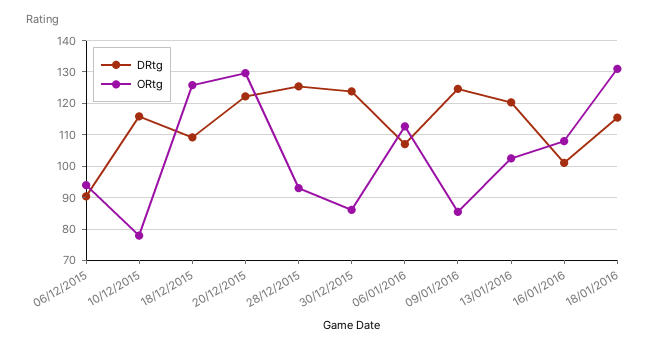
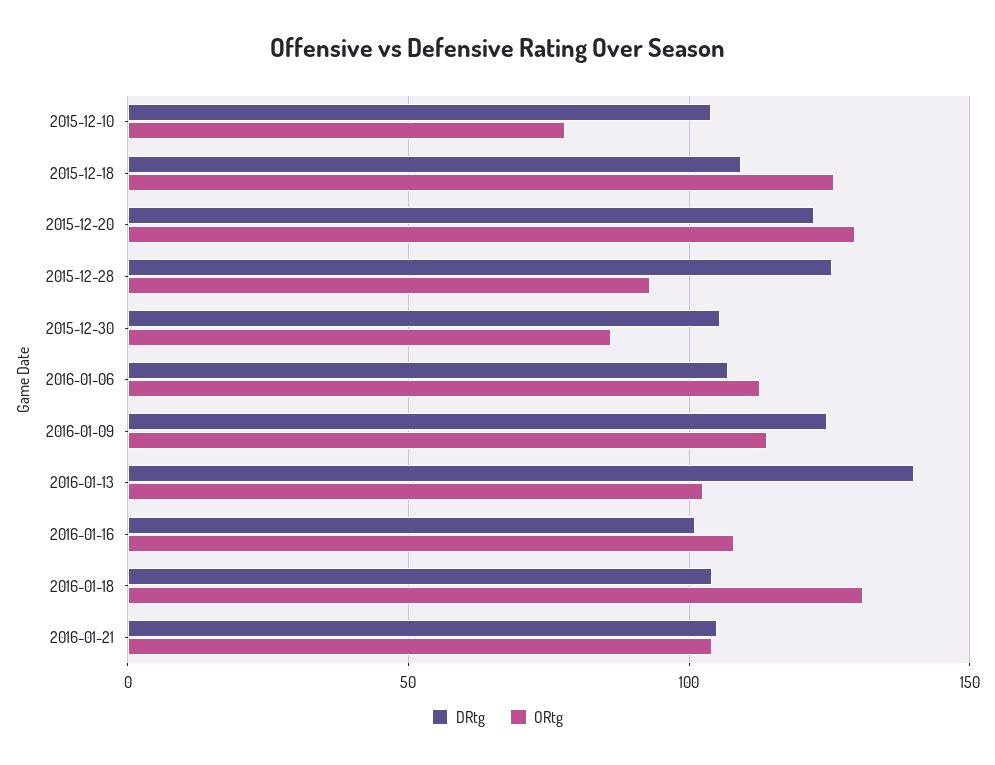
DRtg, 06/12/2015: 90 -> none
ORtg, 06/12/2015: 94 -> none
DRtg, 10/12/2015: 116 -> 105
DRtg, 30/12/2015: 124 -> 105
ORtg, 09/01/2016: 86 -> 115
DRtg, 13/01/2016: 120 -> 140
DRtg, 18/01/2016: 116 -> 105
DRtg, 2016-01-21: none -> 105
ORtg, 2016-01-21: none -> 105

